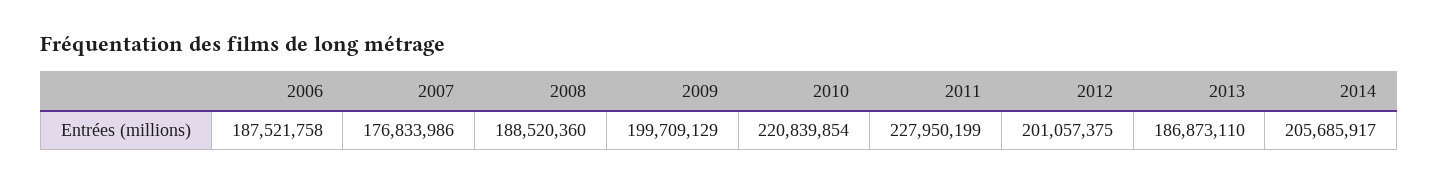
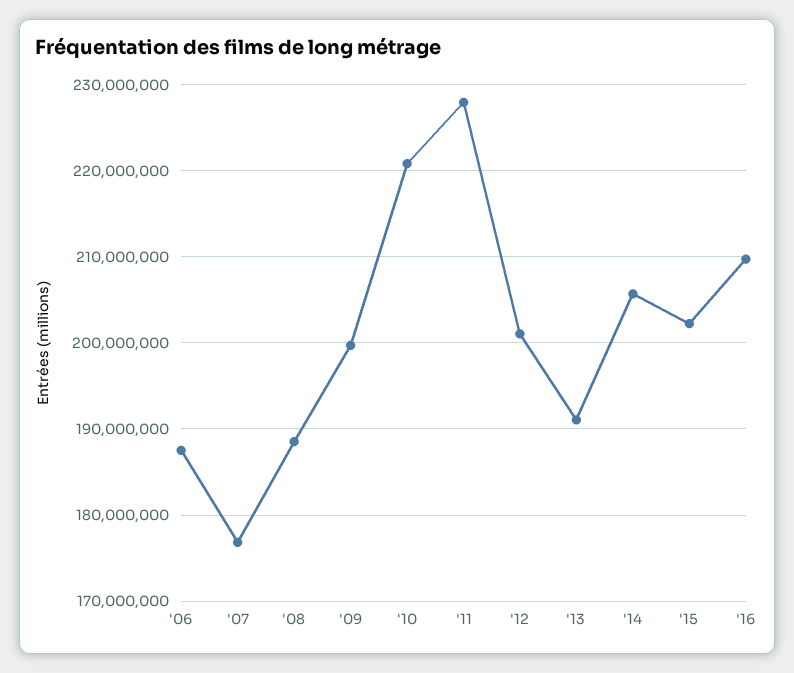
2013: 186873110 -> 191000000
'15: none -> 202000000
'16: none -> 210000000

